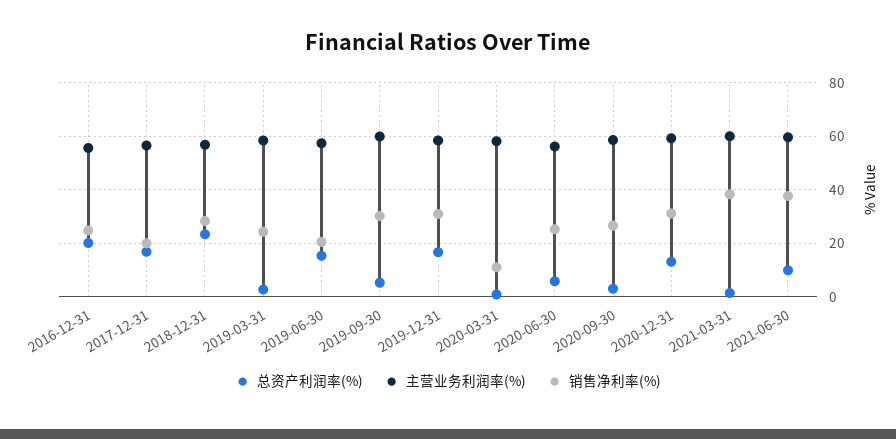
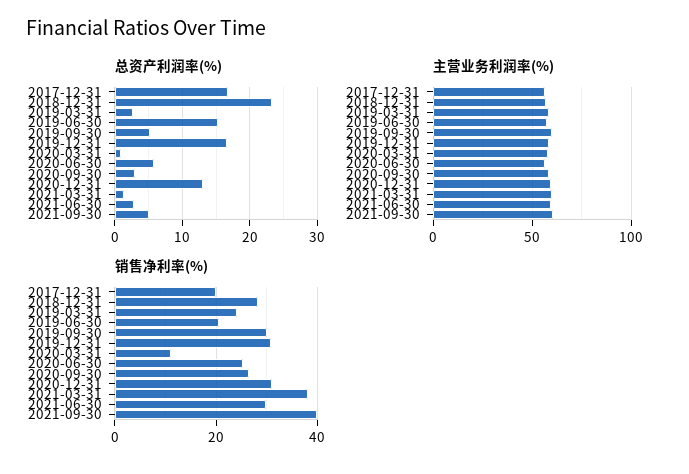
总资产利润率(%), 2016-12-31: 20 -> none
主营业务利润率(%), 2016-12-31: 55 -> none
销售净利率(%), 2016-12-31: 25 -> none
总资产利润率(%), 2021-06-30: 10 -> 3
销售净利率(%), 2021-06-30: 37.5 -> 30
总资产利润率(%), 2021-09-30: none -> 5
主营业务利润率(%), 2021-09-30: none -> 60
销售净利率(%), 2021-09-30: none -> 40

